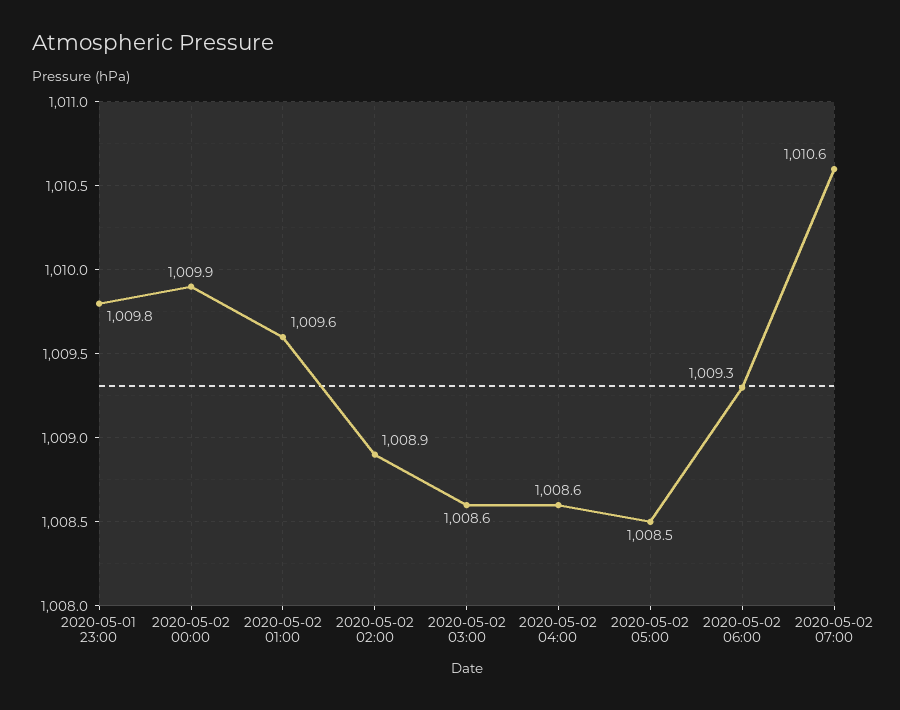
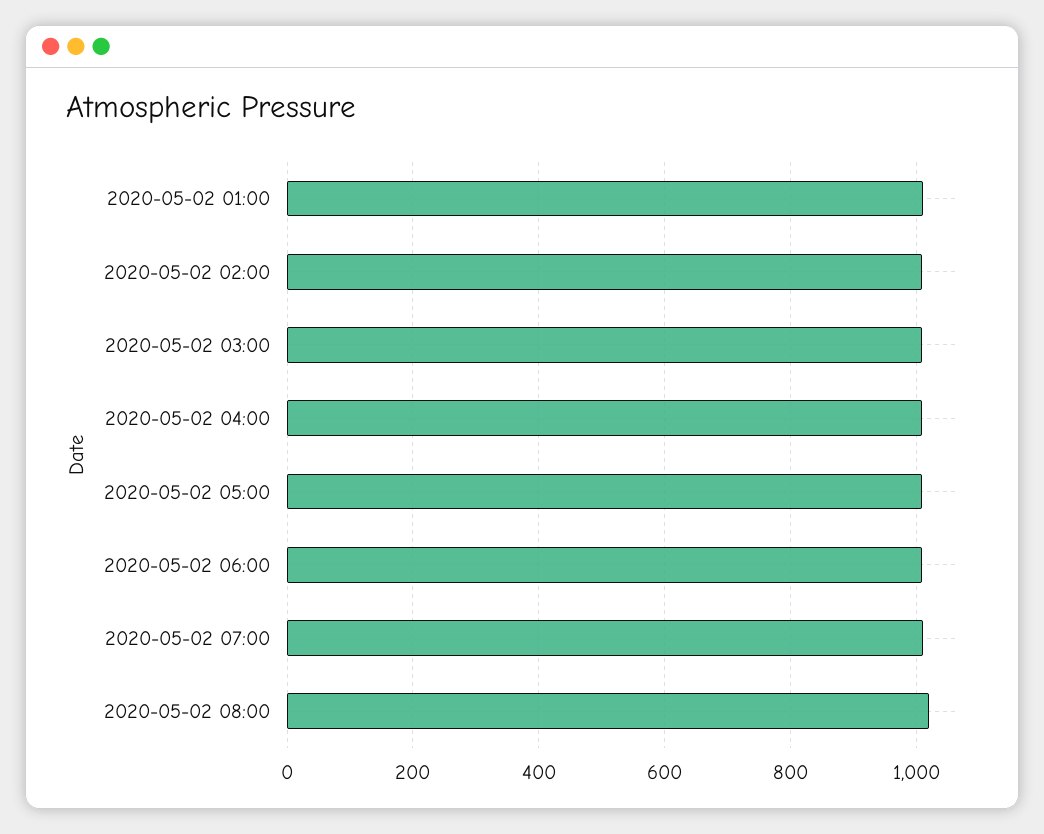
2020-05-01 23:00: 1009.8 -> none
2020-05-02 00:00: 1009.9 -> none
2020-05-02 08:00: none -> 1020

